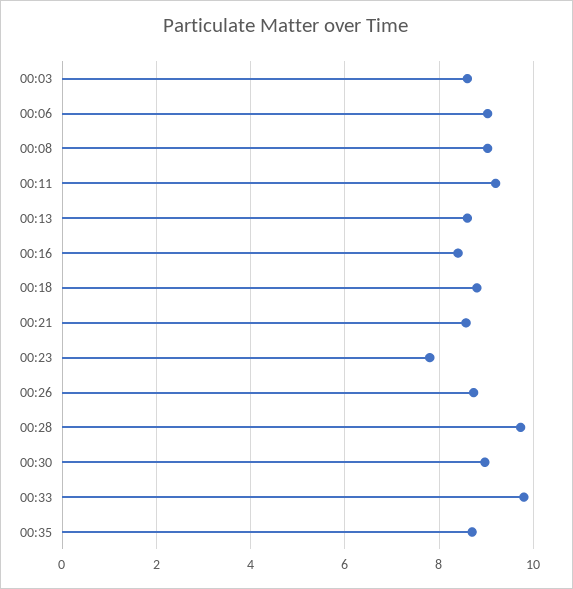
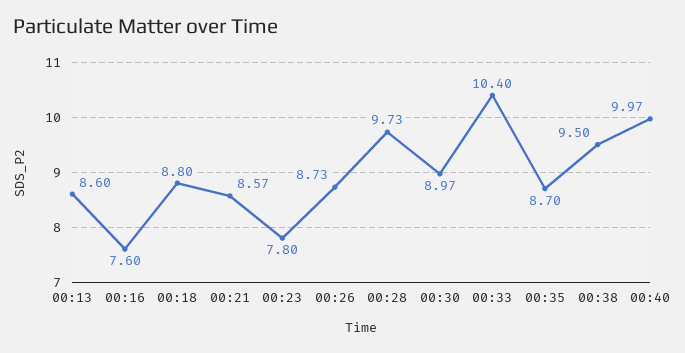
00:03: 8.6 -> none
00:06: 9 -> none
00:08: 9 -> none
00:11: 9.2 -> none
00:16: 8.4 -> 7.6
00:33: 9.8 -> 10.4
00:38: none -> 9.5
00:40: none -> 9.97

